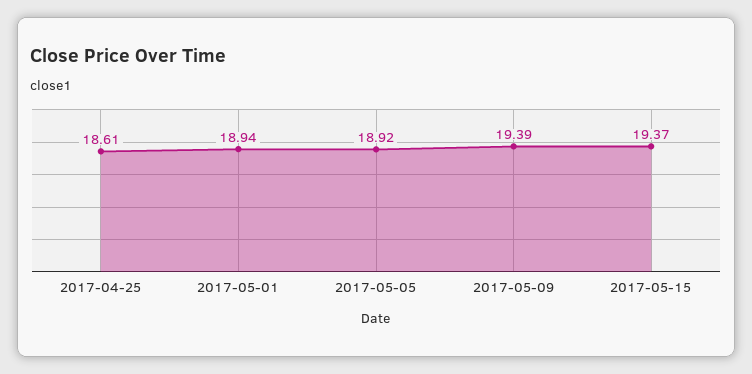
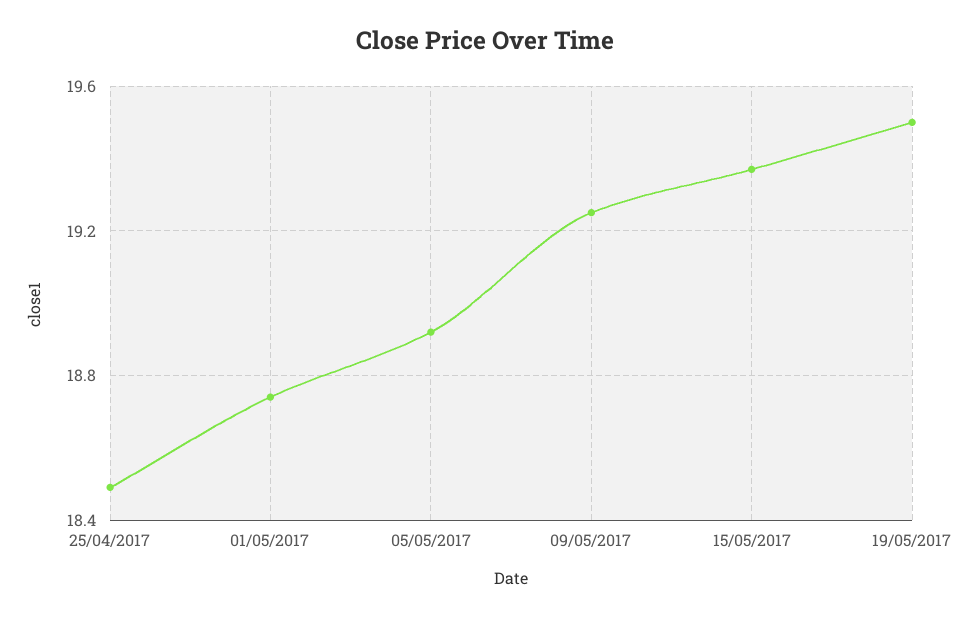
2017-04-25: 18.61 -> 18.5
2017-05-01: 18.94 -> 18.75
2017-05-09: 19.39 -> 19.25
19/05/2017: none -> 19.5

